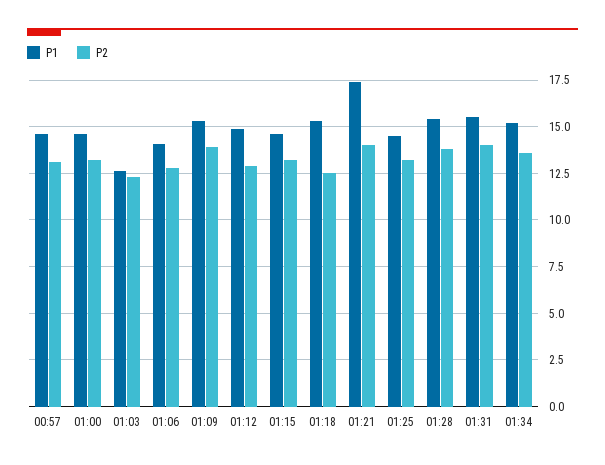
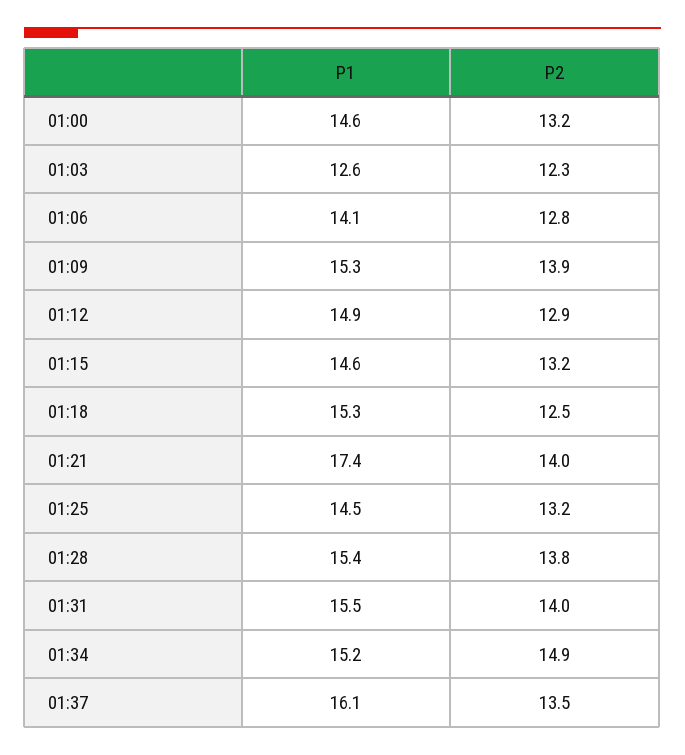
P1, 00:57: 14.5 -> none
P2, 00:57: 13 -> none
P2, 01:34: 13.5 -> 14.9
P1, 01:37: none -> 16.1
P2, 01:37: none -> 13.5

